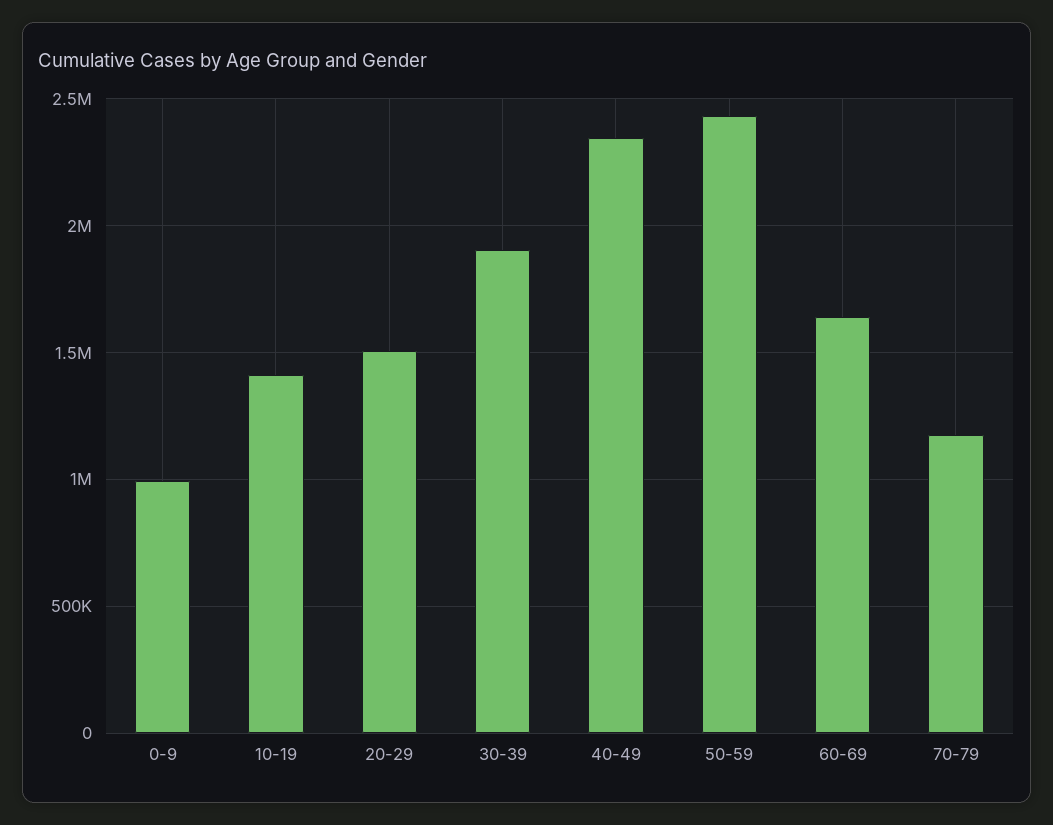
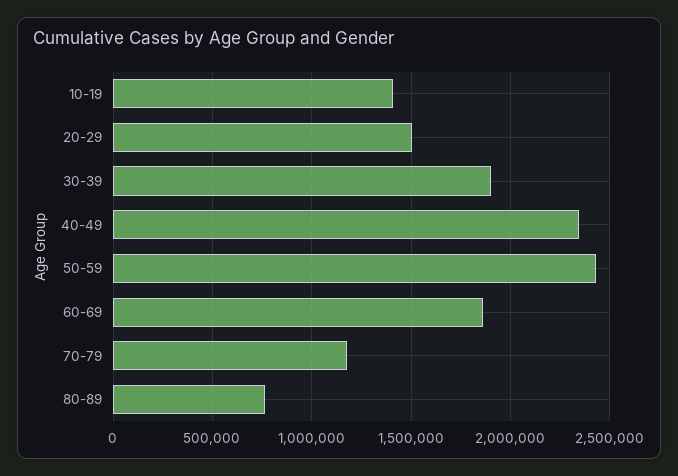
0-9: 1000000 -> none
60-69: 1650000 -> 1850000
80-89: none -> 750000

